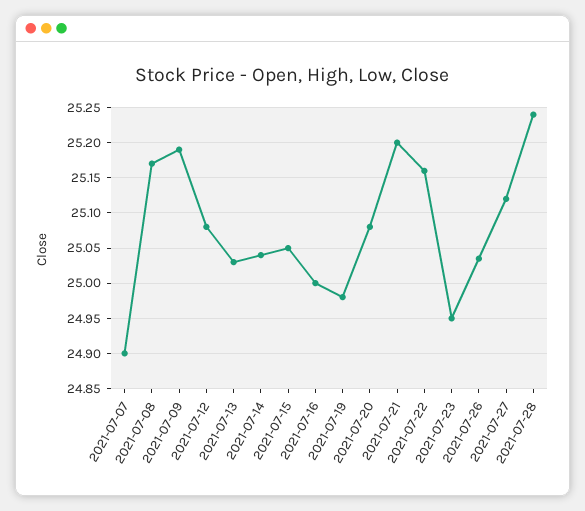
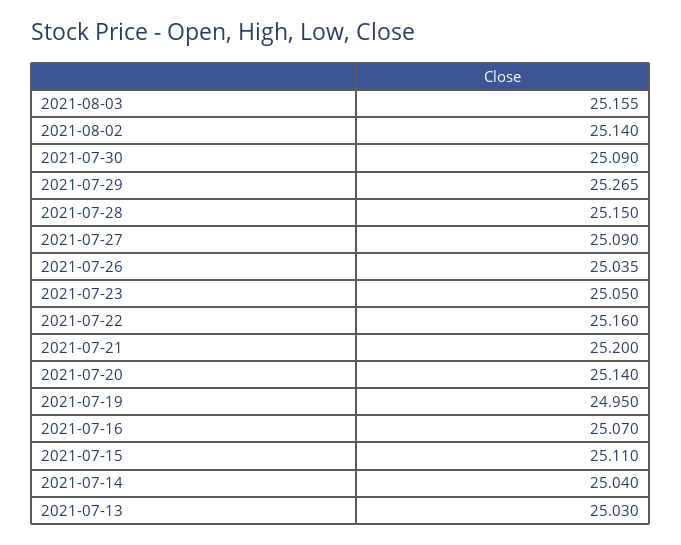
2021-07-07: 24.9 -> none
2021-07-08: 25.17 -> none
2021-07-09: 25.19 -> none
2021-07-12: 25.08 -> none
2021-07-15: 25.05 -> 25.11
2021-07-16: 25 -> 25.07
2021-07-19: 24.98 -> 24.95
2021-07-20: 25.08 -> 25.14
2021-07-23: 24.95 -> 25.05
2021-07-27: 25.12 -> 25.09
2021-07-28: 25.24 -> 25.15
2021-08-03: none -> 25.155
2021-08-02: none -> 25.14
2021-07-30: none -> 25.09
2021-07-29: none -> 25.265

